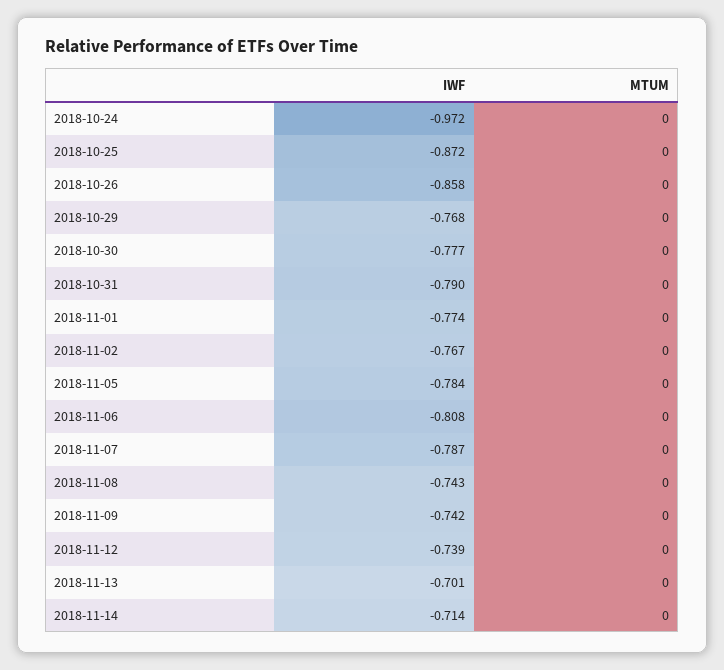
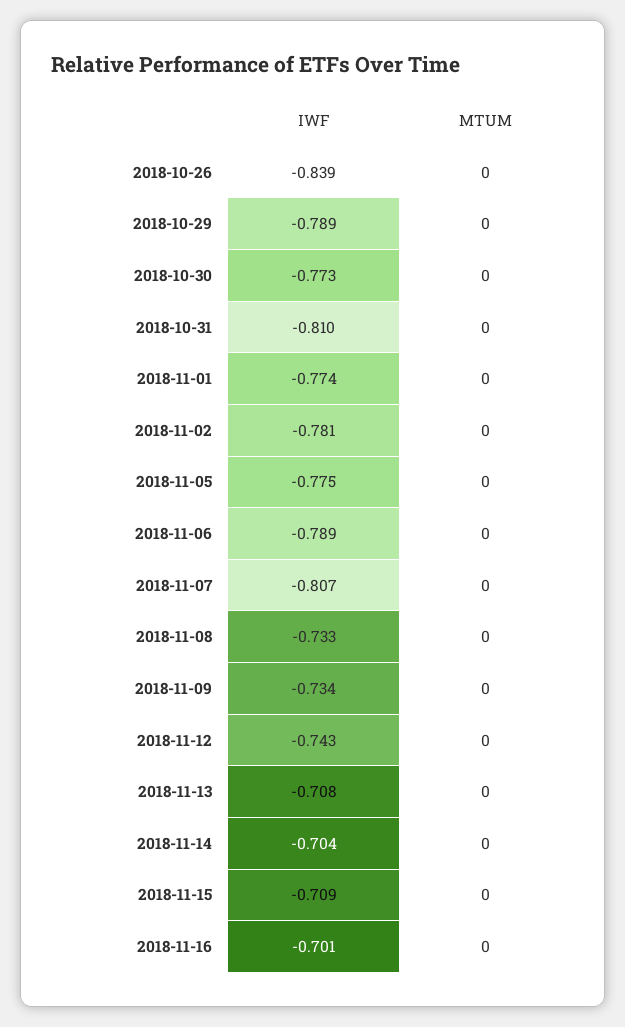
IWF, 2018-10-24: -0.972 -> none
MTUM, 2018-10-24: 0 -> none
IWF, 2018-10-25: -0.872 -> none
MTUM, 2018-10-25: 0 -> none
IWF, 2018-10-26: -0.858 -> -0.839
IWF, 2018-10-29: -0.768 -> -0.789
IWF, 2018-10-30: -0.777 -> -0.773
IWF, 2018-10-31: -0.79 -> -0.81
IWF, 2018-11-02: -0.767 -> -0.781
IWF, 2018-11-05: -0.784 -> -0.775
IWF, 2018-11-06: -0.808 -> -0.789
IWF, 2018-11-07: -0.787 -> -0.807
IWF, 2018-11-08: -0.743 -> -0.733
IWF, 2018-11-09: -0.742 -> -0.734
IWF, 2018-11-12: -0.739 -> -0.743
IWF, 2018-11-13: -0.701 -> -0.708
IWF, 2018-11-14: -0.714 -> -0.704
IWF, 2018-11-15: none -> -0.709
MTUM, 2018-11-15: none -> 0
IWF, 2018-11-16: none -> -0.701
MTUM, 2018-11-16: none -> 0

